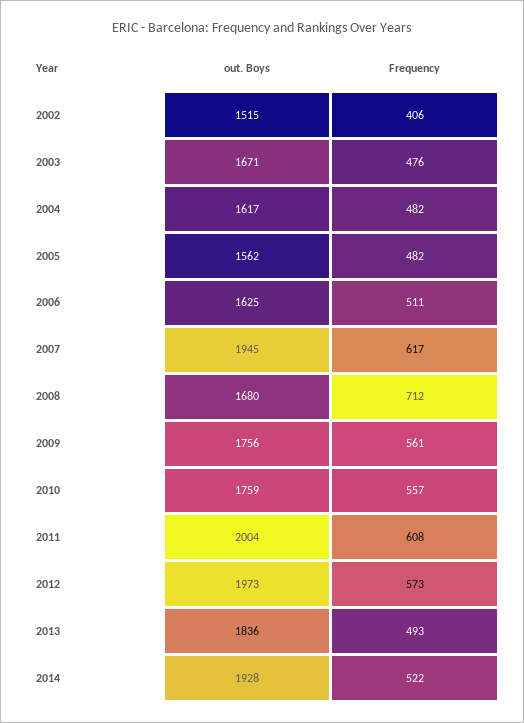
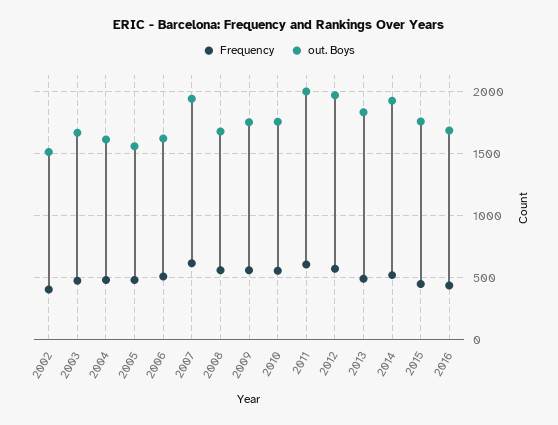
Frequency, 2008: 712 -> 550
Frequency, 2015: none -> 450
out. Boys, 2015: none -> 1750
Frequency, 2016: none -> 450
out. Boys, 2016: none -> 1700

